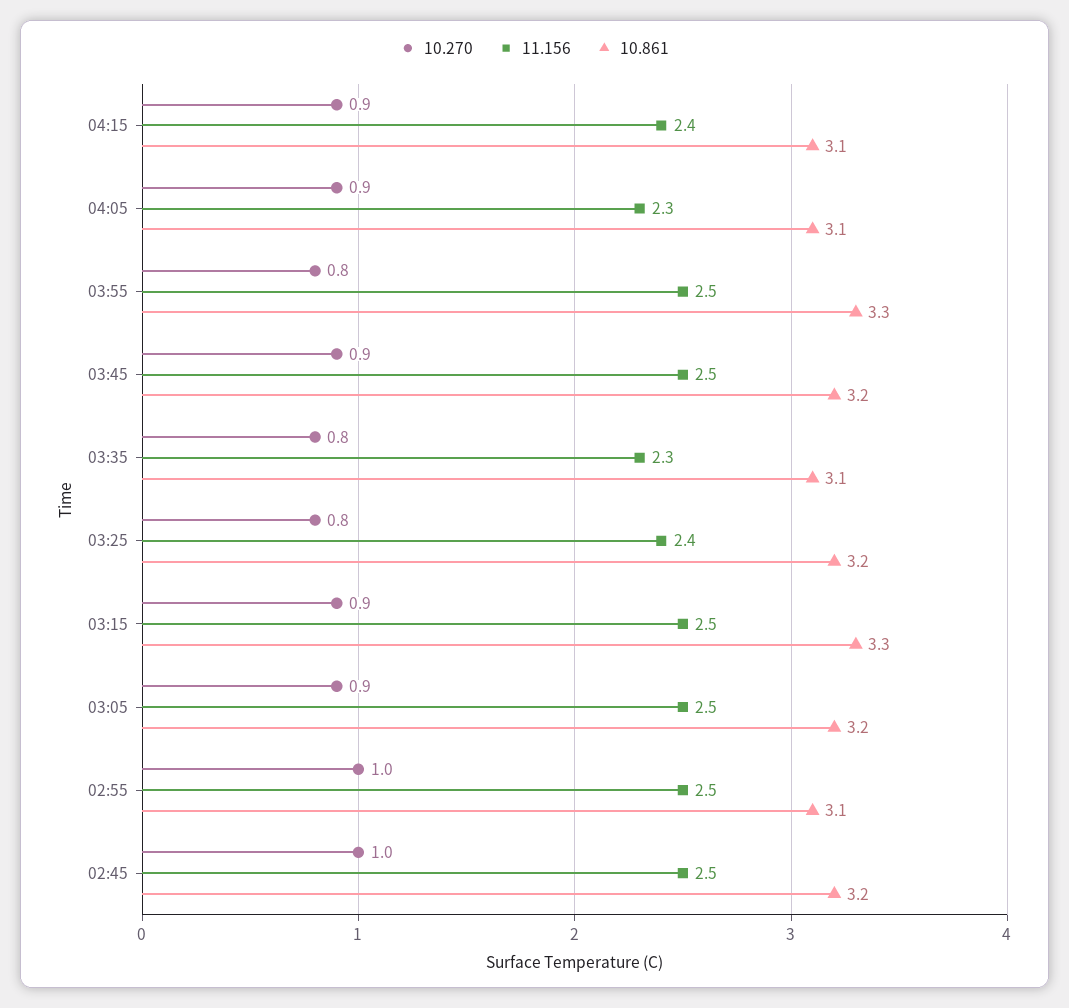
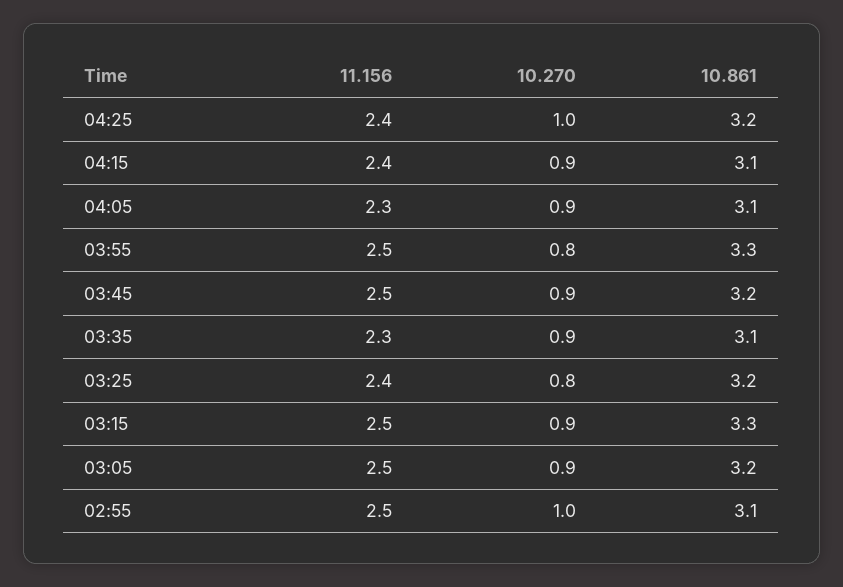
10.270, 03:35: 0.8 -> 0.9
10.270, 02:45: 1 -> none
11.156, 02:45: 2.5 -> none
10.861, 02:45: 3.2 -> none
11.156, 04:25: none -> 2.4
10.270, 04:25: none -> 1
10.861, 04:25: none -> 3.2

